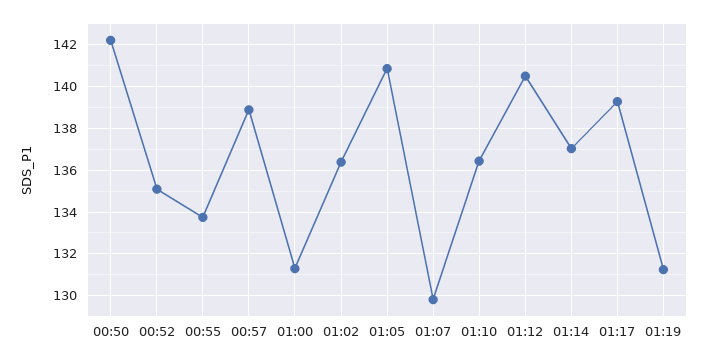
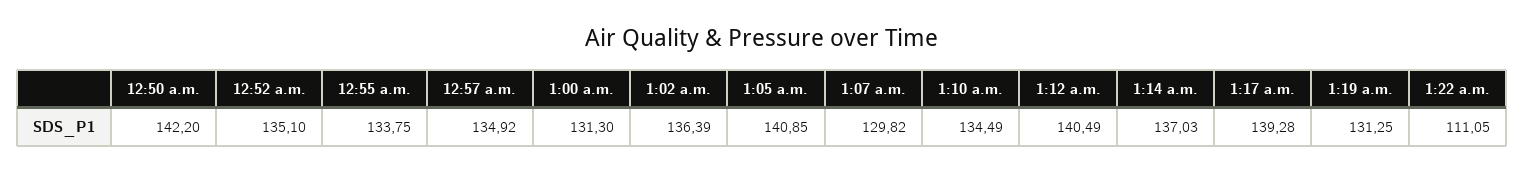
00:57: 139 -> 134.92
01:10: 136.5 -> 134.49
1:22 a.m.: none -> 111.05

